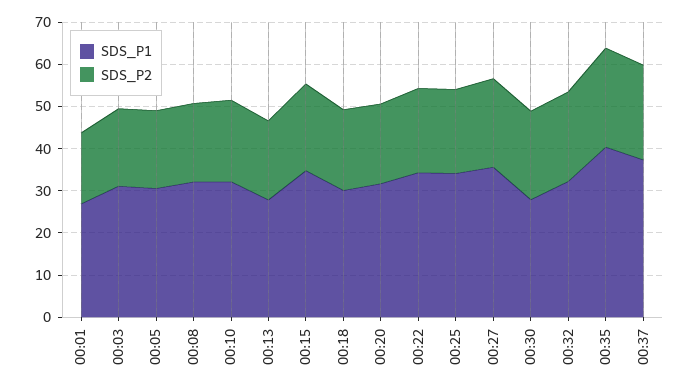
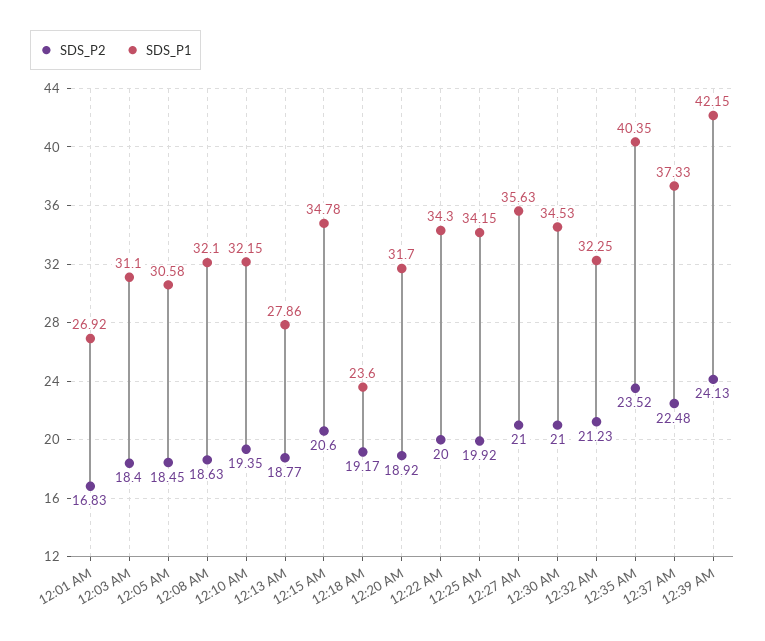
SDS_P1, 00:18: 30 -> 23.6
SDS_P1, 00:30: 28 -> 34.53
SDS_P2, 12:39 AM: none -> 24.13
SDS_P1, 12:39 AM: none -> 42.15

